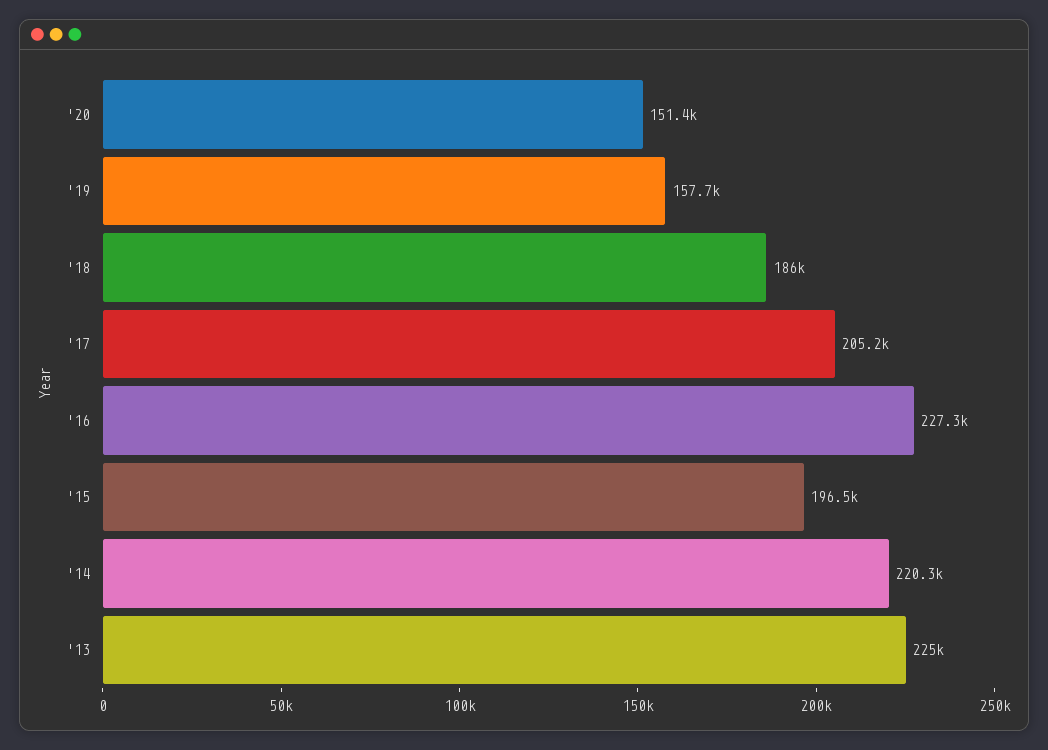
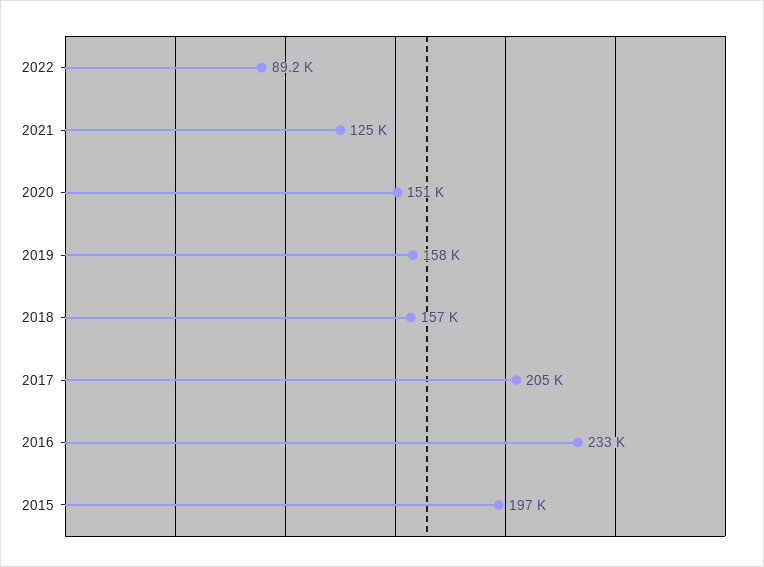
'18: 186000 -> 157000
'16: 227300 -> 233000
'14: 220300 -> none
'13: 225000 -> none
2022: none -> 89200
2021: none -> 125000

